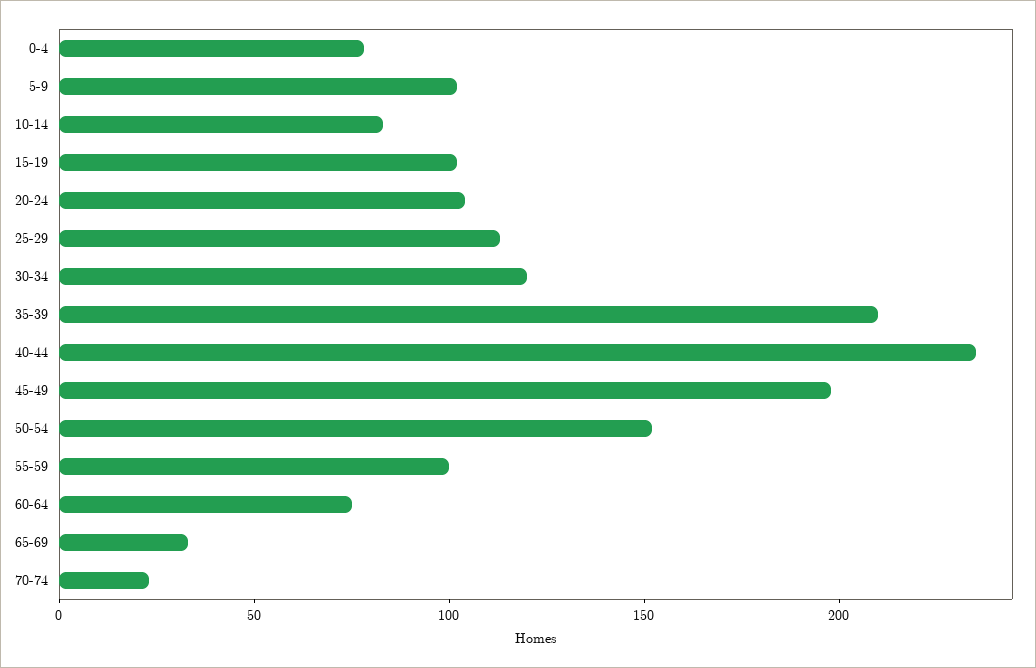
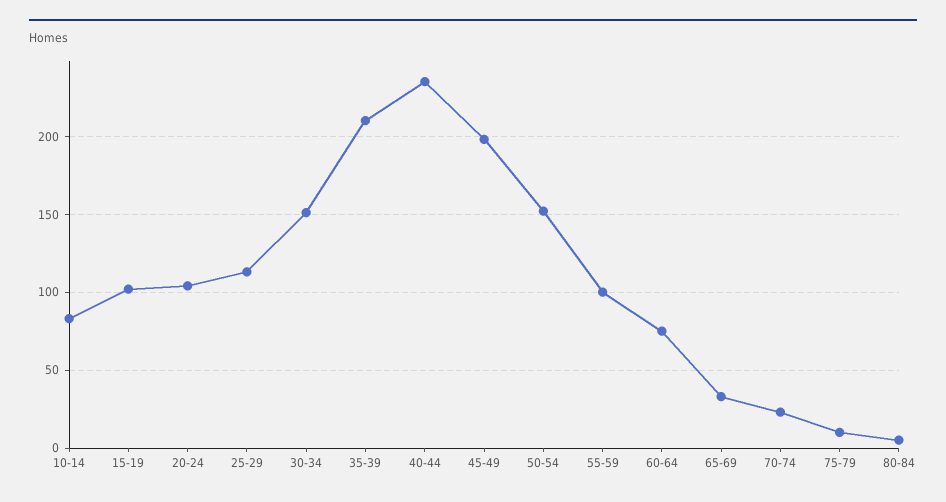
0-4: 80 -> none
5-9: 100 -> none
30-34: 120 -> 150
75-79: none -> 10
80-84: none -> 5

